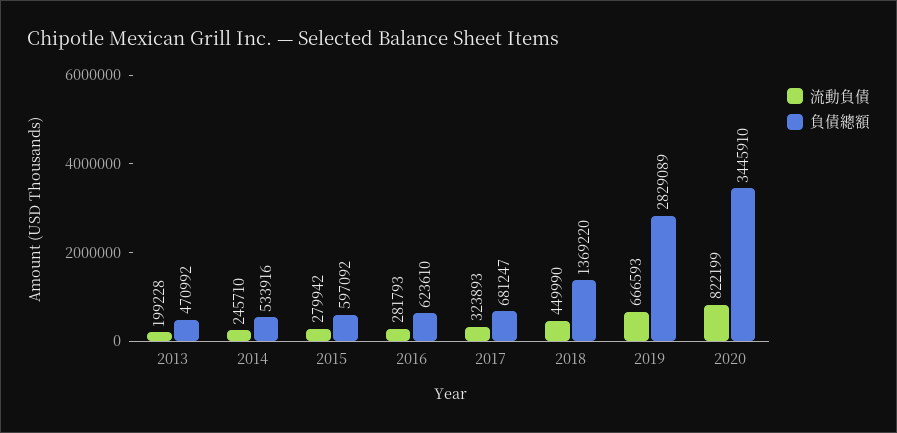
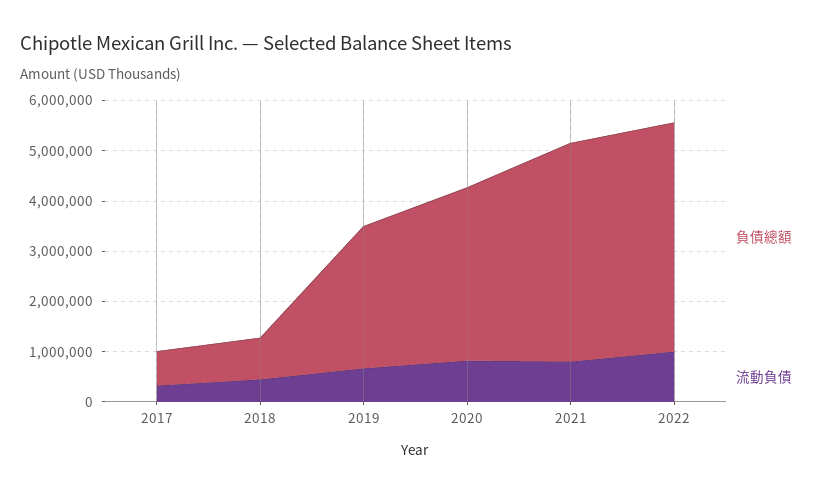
流動負債, 2013: 199228 -> none
負債總額, 2013: 470992 -> none
流動負債, 2014: 245710 -> none
負債總額, 2014: 533916 -> none
流動負債, 2015: 279942 -> none
負債總額, 2015: 597092 -> none
流動負債, 2016: 281793 -> none
負債總額, 2016: 623610 -> none
負債總額, 2018: 1369220 -> 800000
負債總額, 2021: none -> 4400000
流動負債, 2021: none -> 800000
負債總額, 2022: none -> 4600000
流動負債, 2022: none -> 1000000

